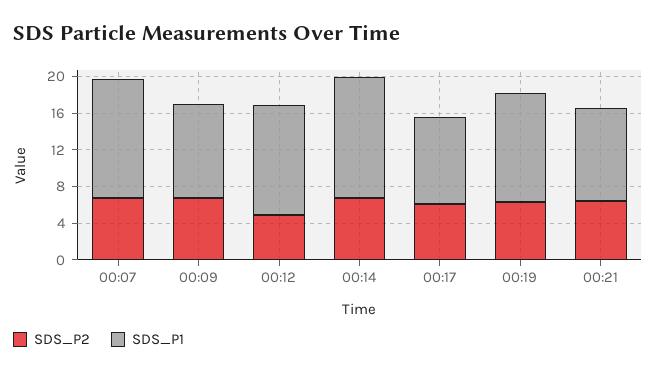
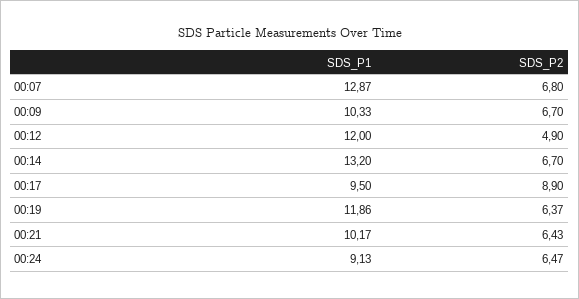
SDS_P2, 00:17: 6 -> 8.9
SDS_P1, 00:24: none -> 9.13
SDS_P2, 00:24: none -> 6.47

